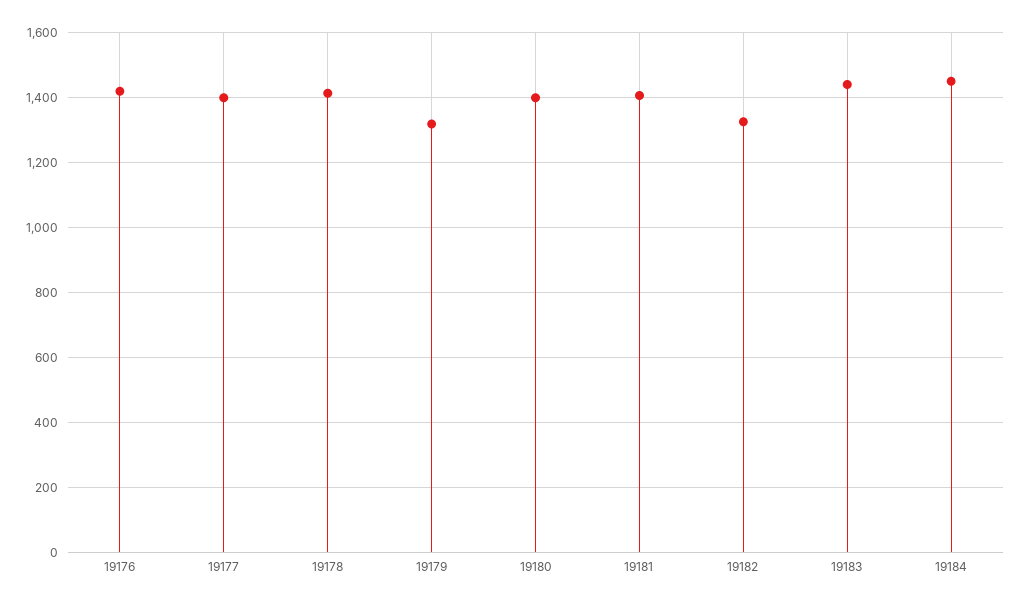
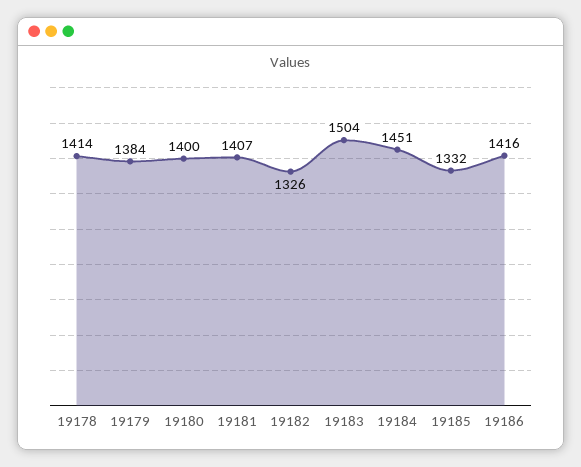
19176: 1420 -> none
19177: 1400 -> none
19179: 1320 -> 1384
19183: 1440 -> 1504
19185: none -> 1332
19186: none -> 1416

